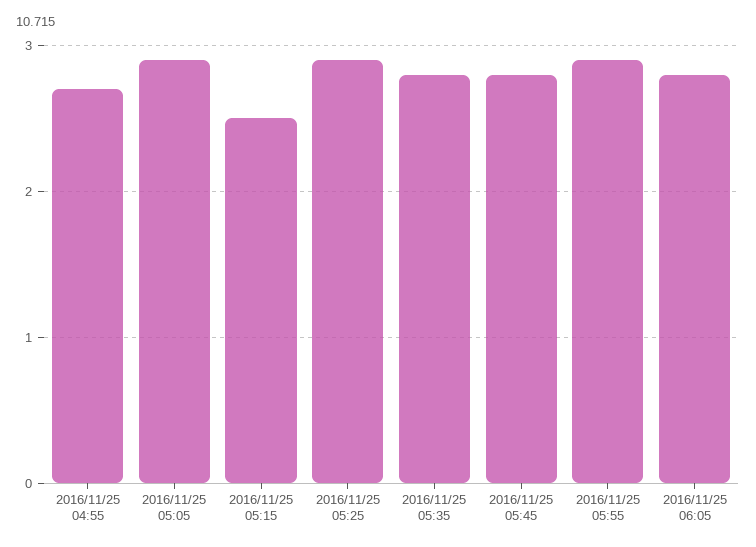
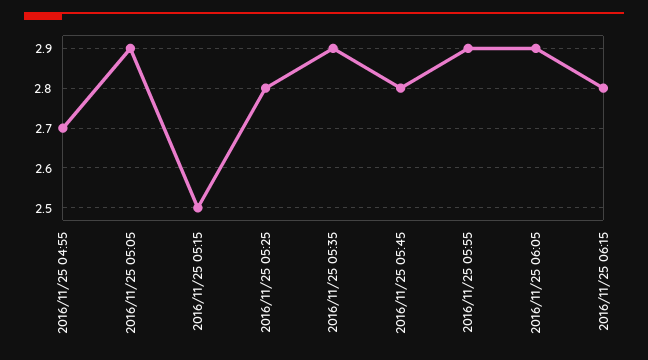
2016/11/25 05:25: 2.9 -> 2.8
2016/11/25 05:35: 2.8 -> 2.9
2016/11/25 06:05: 2.8 -> 2.9
2016/11/25 06:15: none -> 2.8

